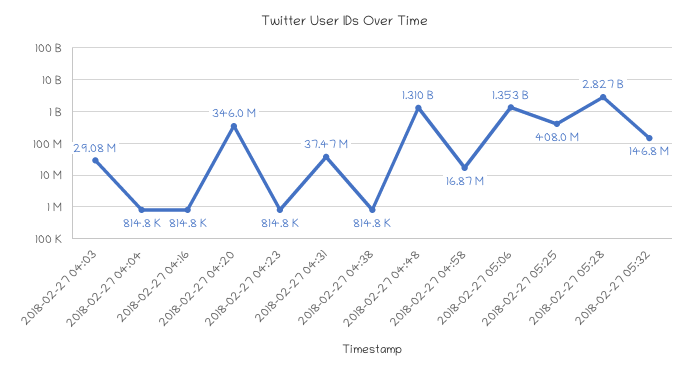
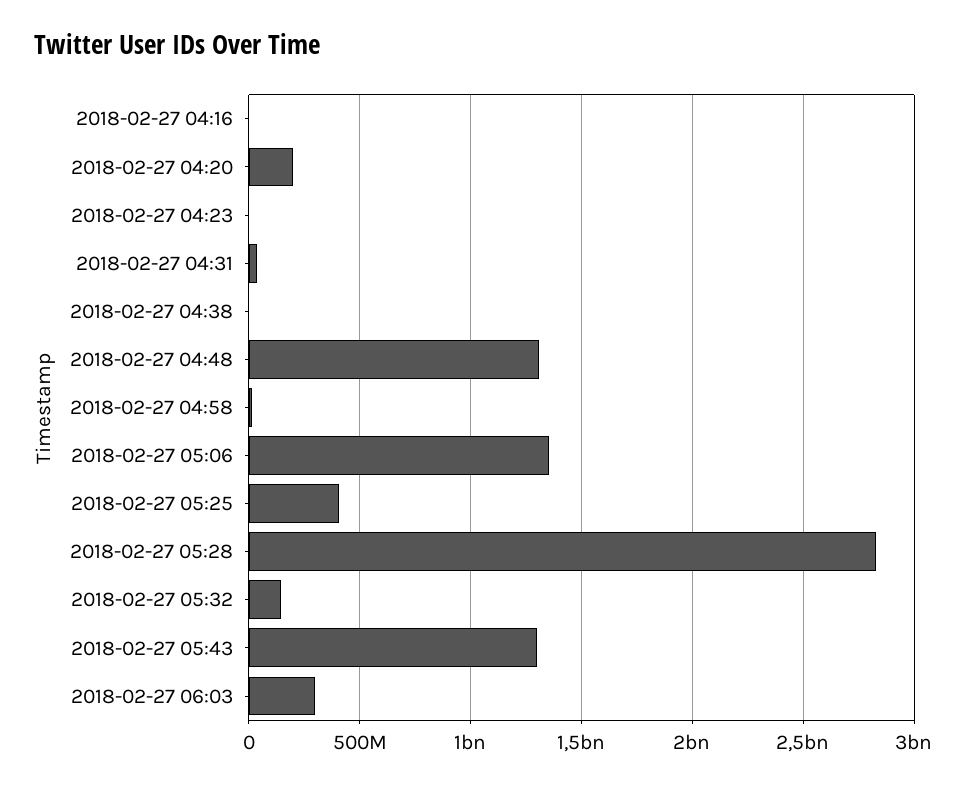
2018-02-27 04:03: 29080000 -> none
2018-02-27 04:04: 814800 -> none
2018-02-27 04:20: 346000000 -> 200000000
2018-02-27 05:43: none -> 1300000000
2018-02-27 06:03: none -> 300000000

